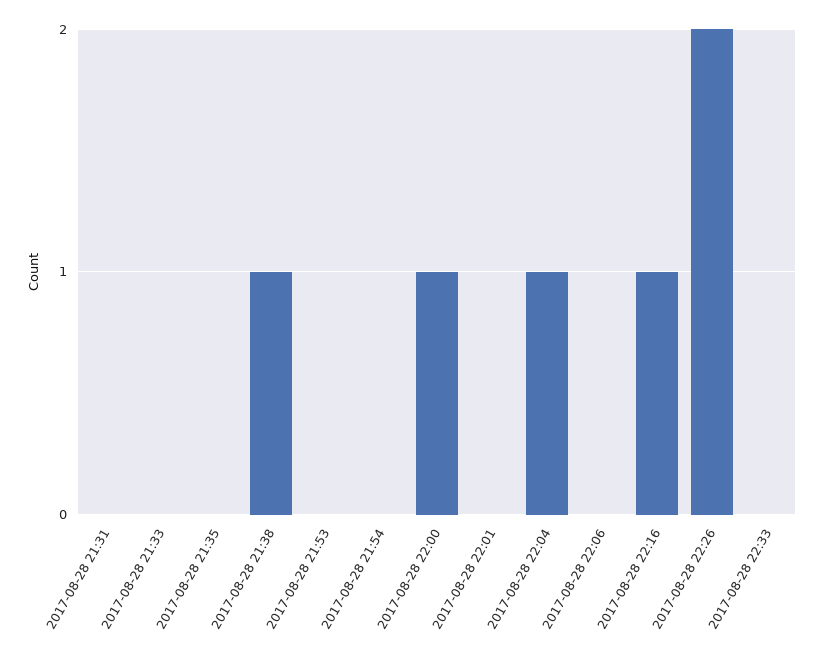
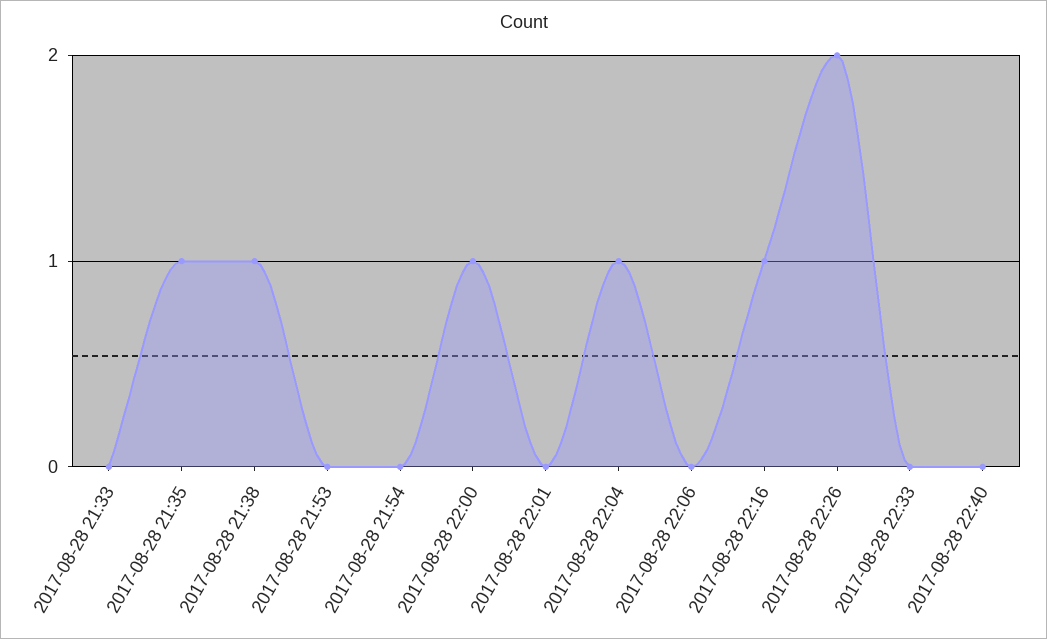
2017-08-28 21:31: 0 -> none
2017-08-28 21:35: 0 -> 1
2017-08-28 22:40: none -> 0

